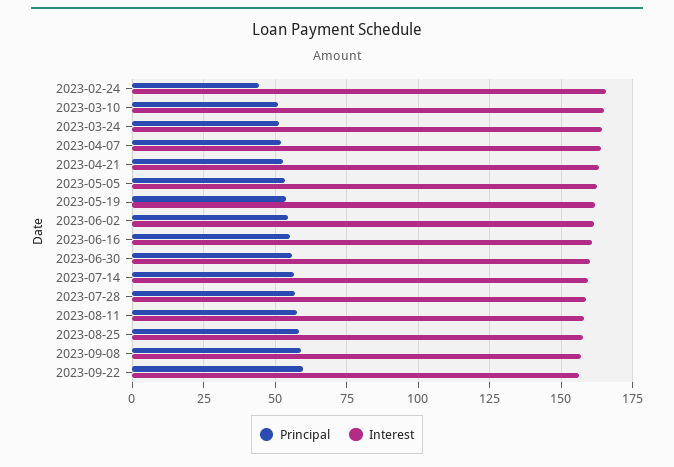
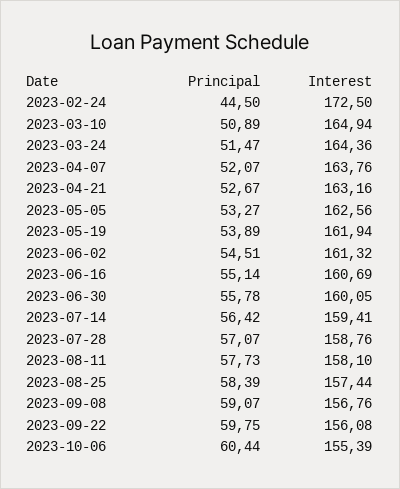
Interest, 2023-02-24: 165 -> 172.5
Principal, 2023-10-06: none -> 60.44
Interest, 2023-10-06: none -> 155.39

